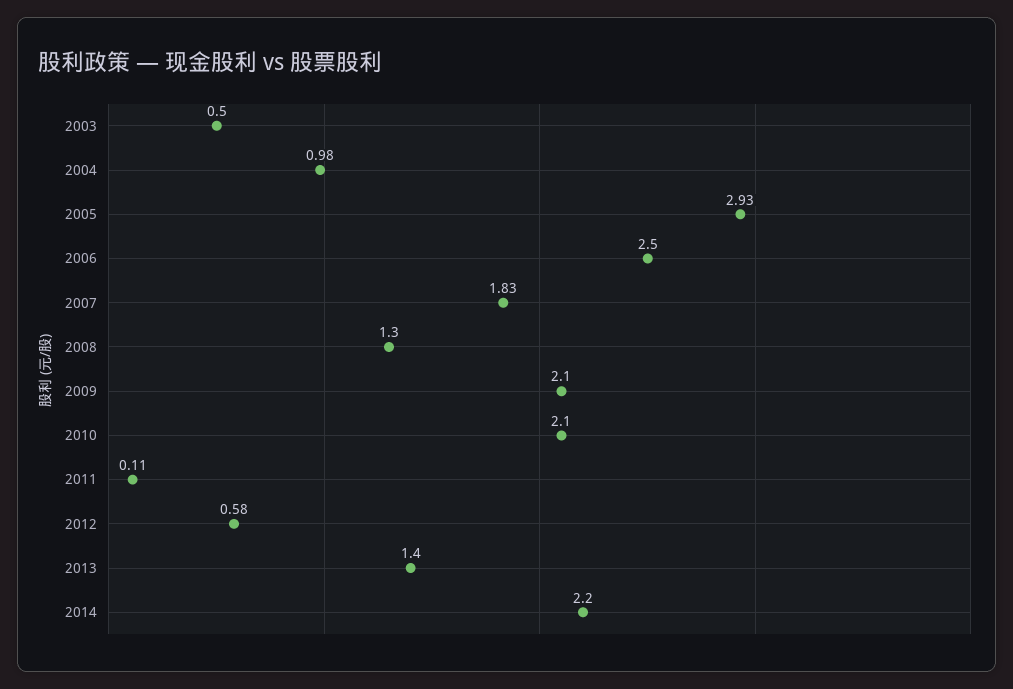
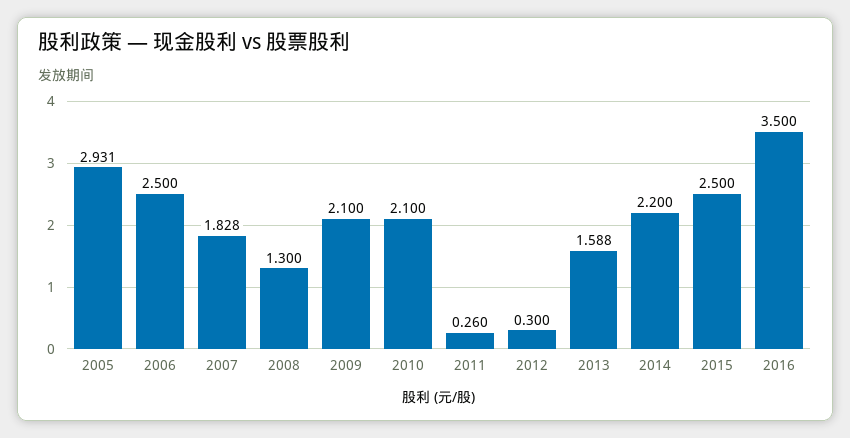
2003: 0.5 -> none
2004: 0.98 -> none
2011: 0.11 -> 0.26
2012: 0.58 -> 0.3
2013: 1.4 -> 1.588
2015: none -> 2.5
2016: none -> 3.5

